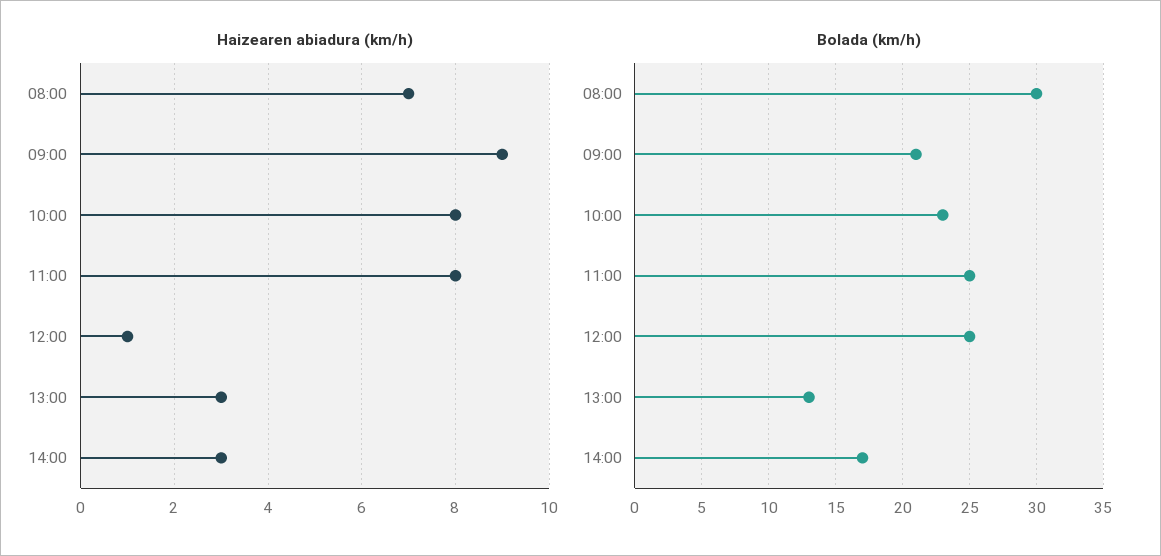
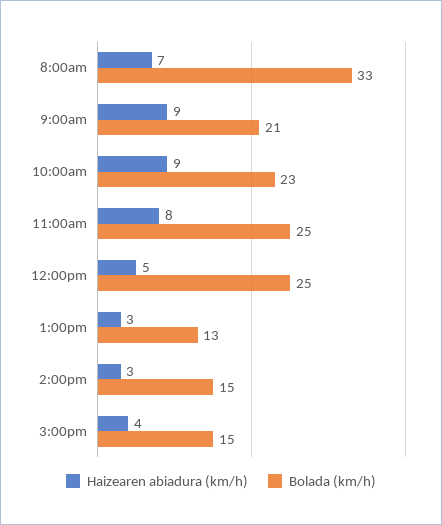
Haizearen abiadura (km/h), 10:00: 8 -> 9
Haizearen abiadura (km/h), 12:00: 1 -> 5
Bolada (km/h), 08:00: 30 -> 33
Bolada (km/h), 14:00: 17 -> 15
Haizearen abiadura (km/h), 3:00pm: none -> 4
Bolada (km/h), 3:00pm: none -> 15

